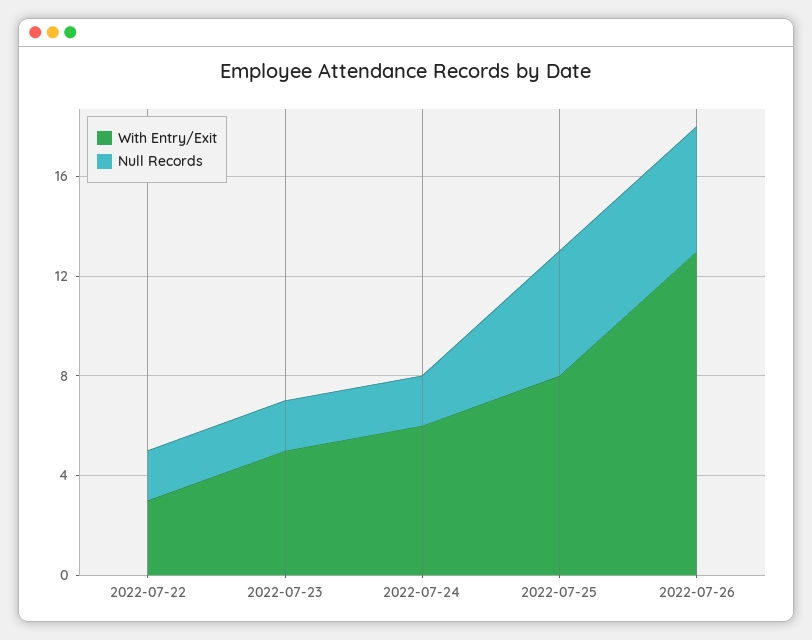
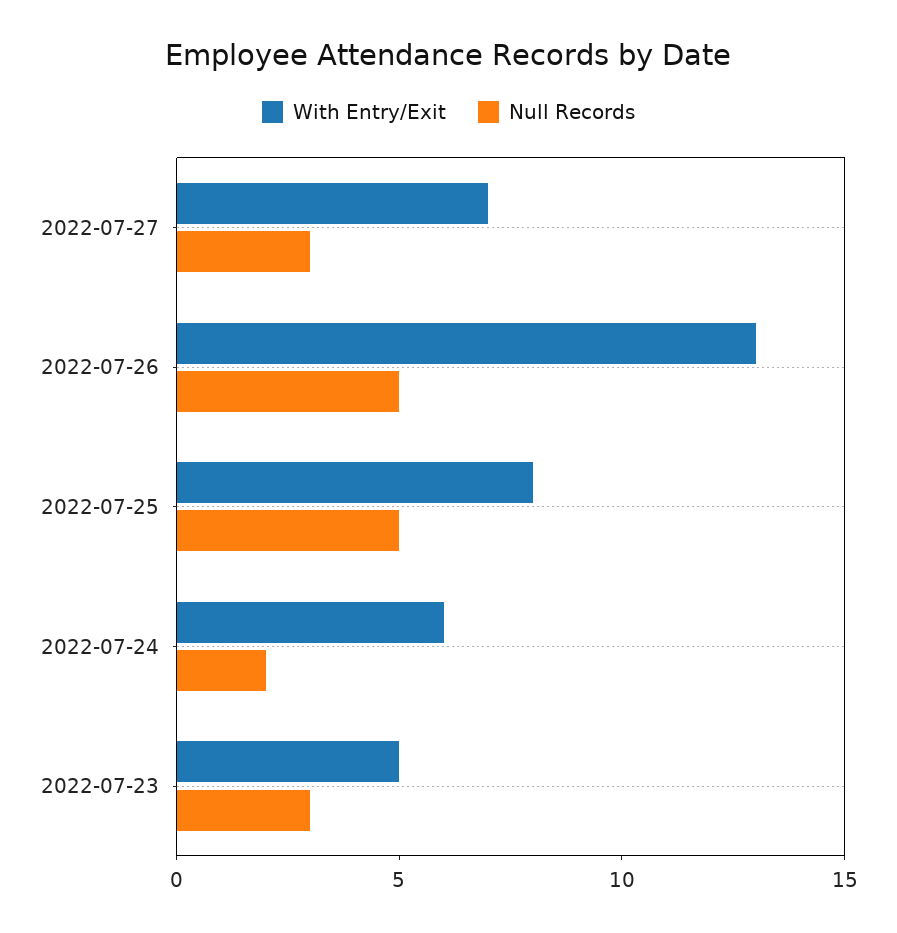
With Entry/Exit, 2022-07-22: 3 -> none
Null Records, 2022-07-22: 2 -> none
Null Records, 2022-07-23: 2 -> 3
With Entry/Exit, 2022-07-27: none -> 7
Null Records, 2022-07-27: none -> 3

